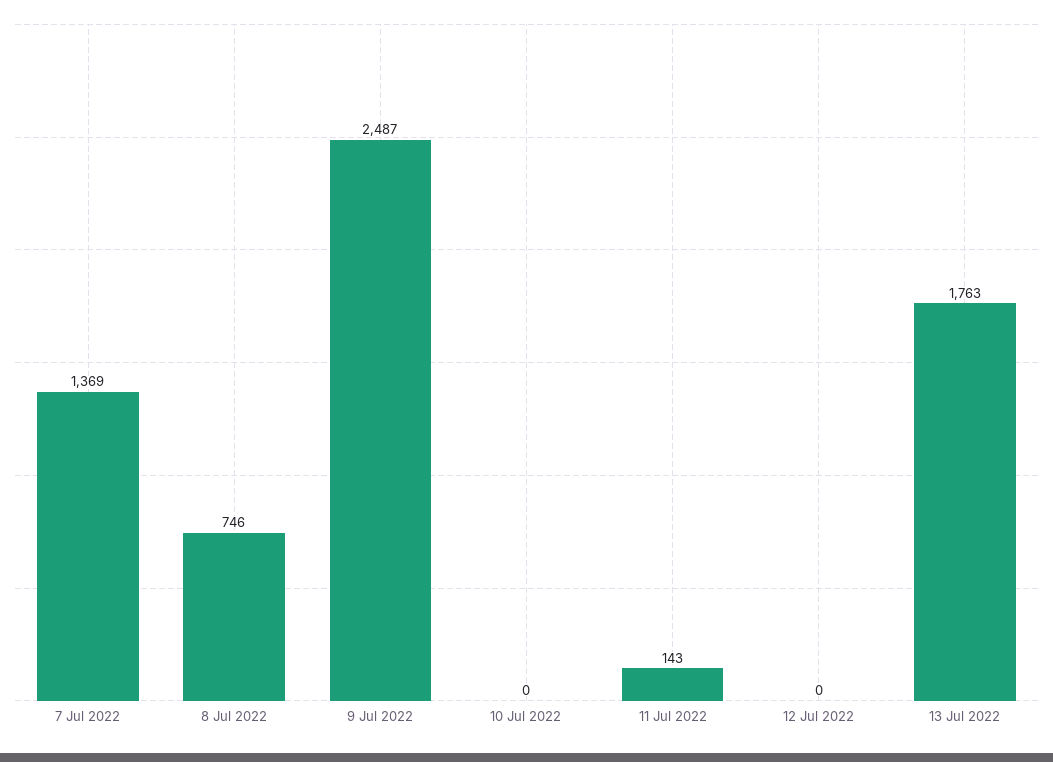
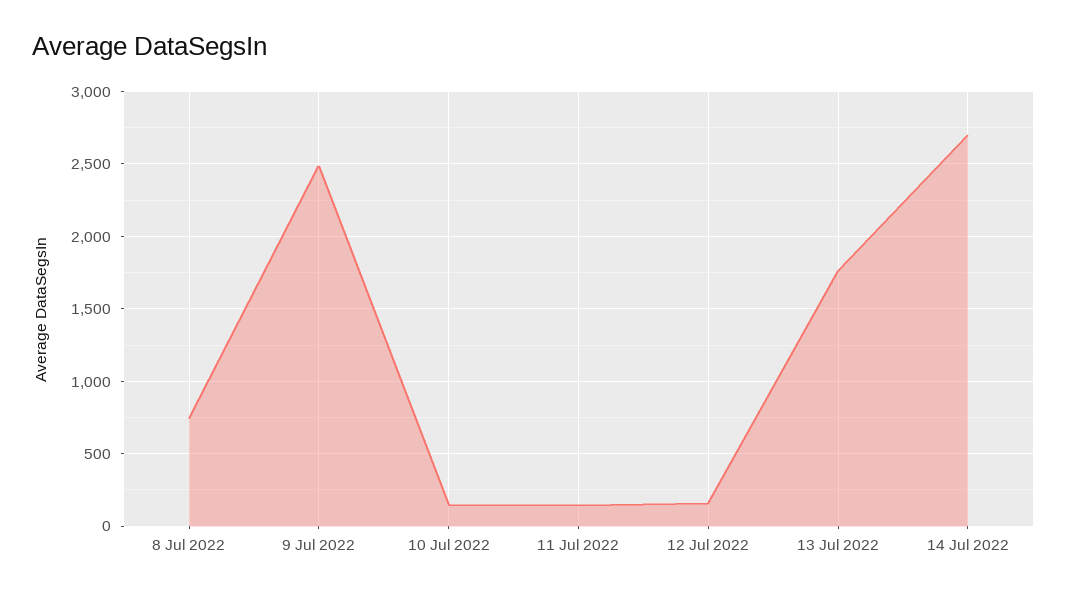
7 Jul 2022: 1369 -> none
10 Jul 2022: 0 -> 150
12 Jul 2022: 0 -> 150
14 Jul 2022: none -> 2700

